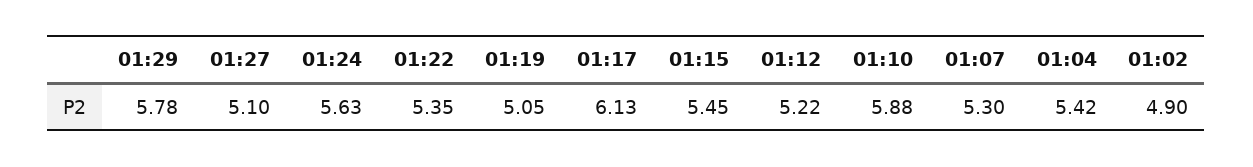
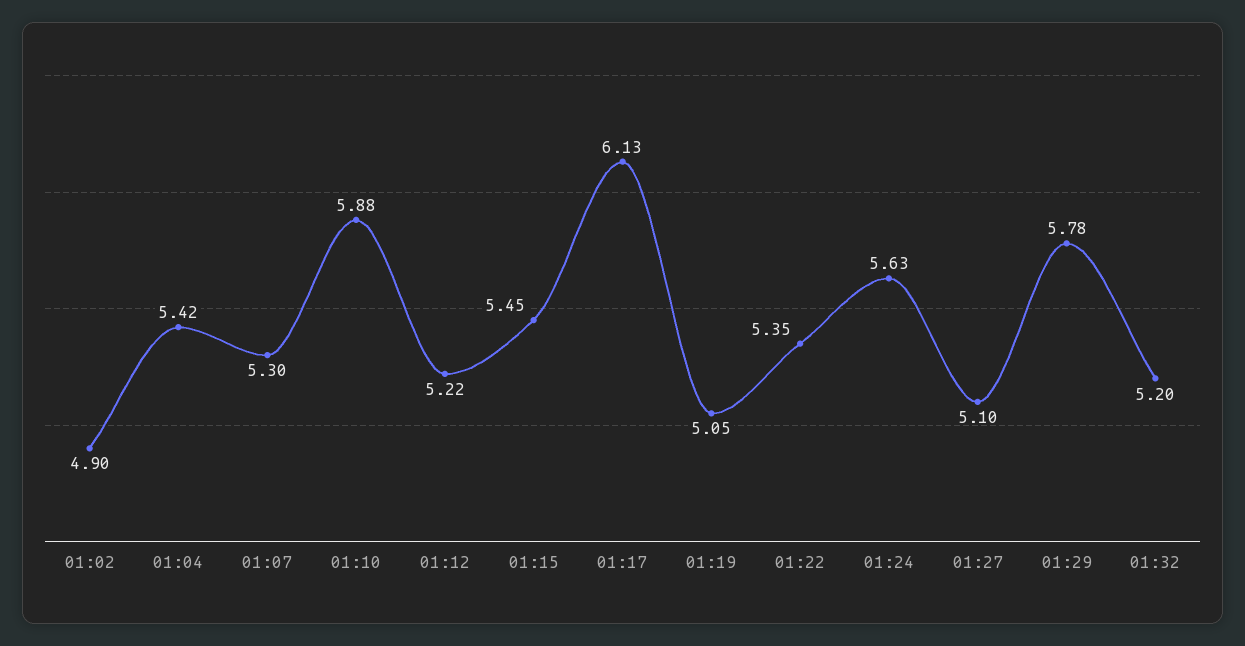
01:32: none -> 5.2

